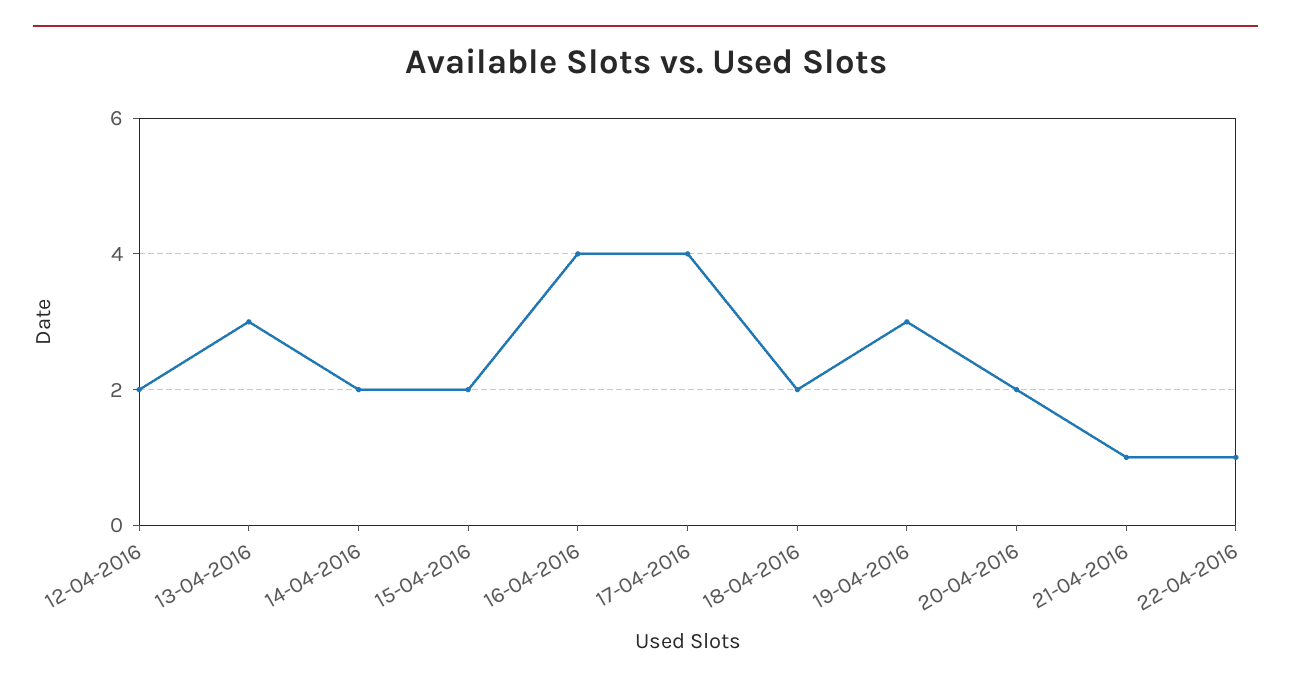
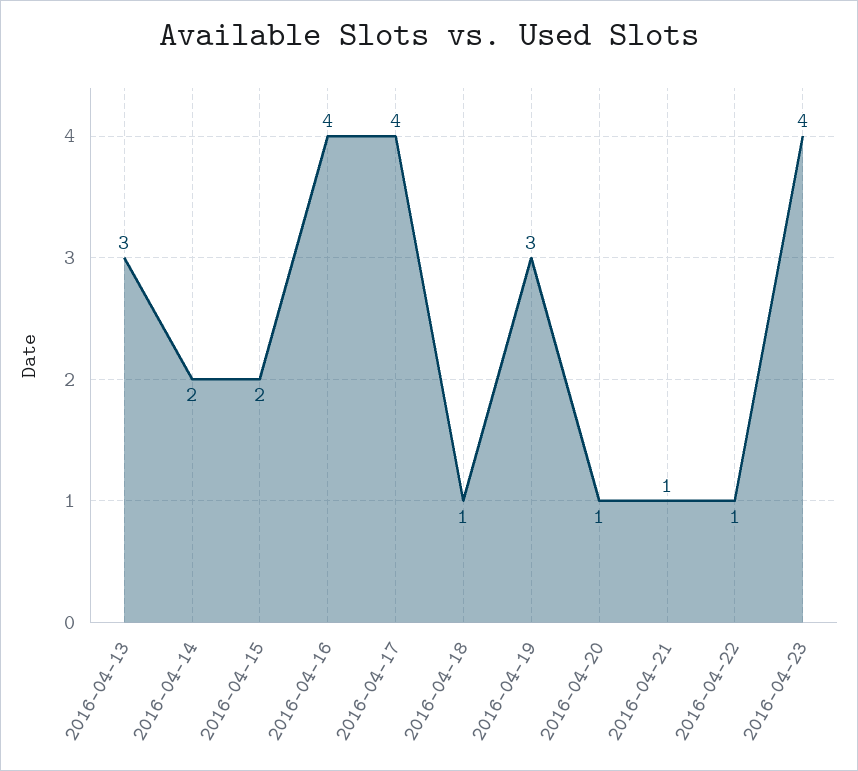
12-04-2016: 2 -> none
18-04-2016: 2 -> 1
20-04-2016: 2 -> 1
2016-04-23: none -> 4

